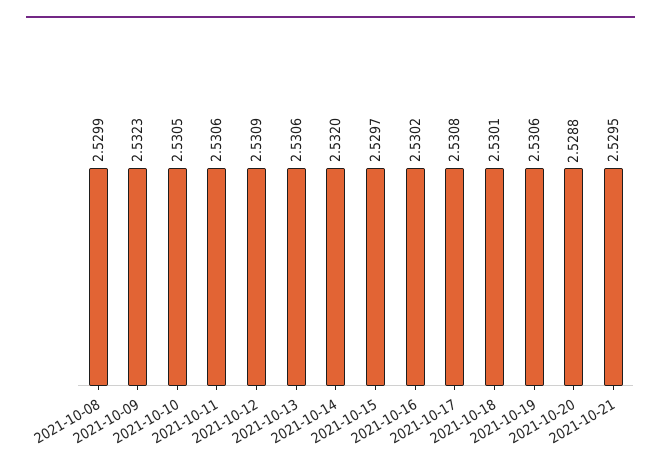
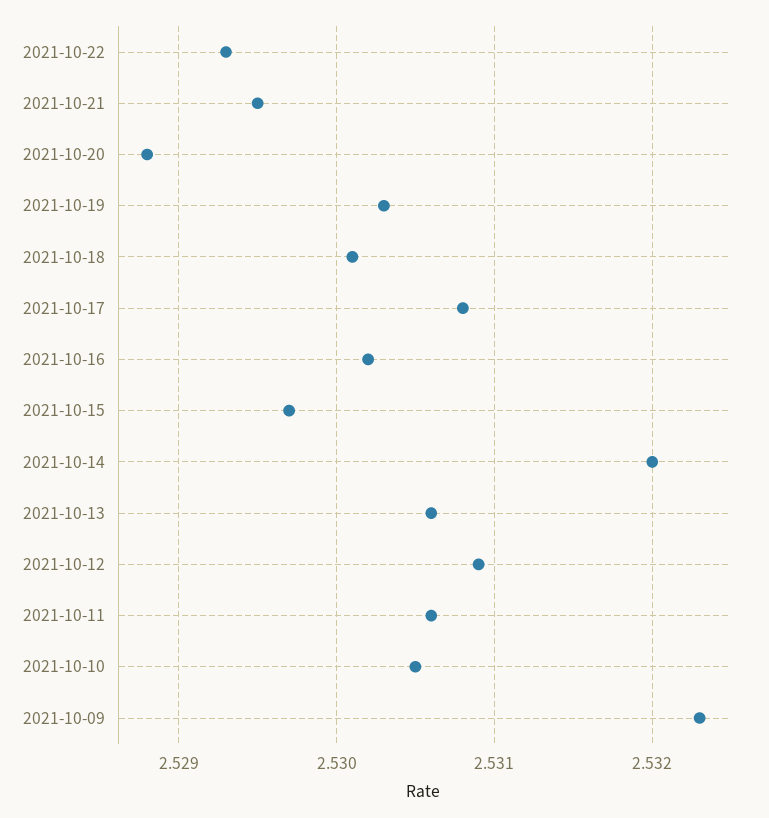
2021-10-08: 2.5299 -> none
2021-10-19: 2.5306 -> 2.5303
2021-10-22: none -> 2.5293

